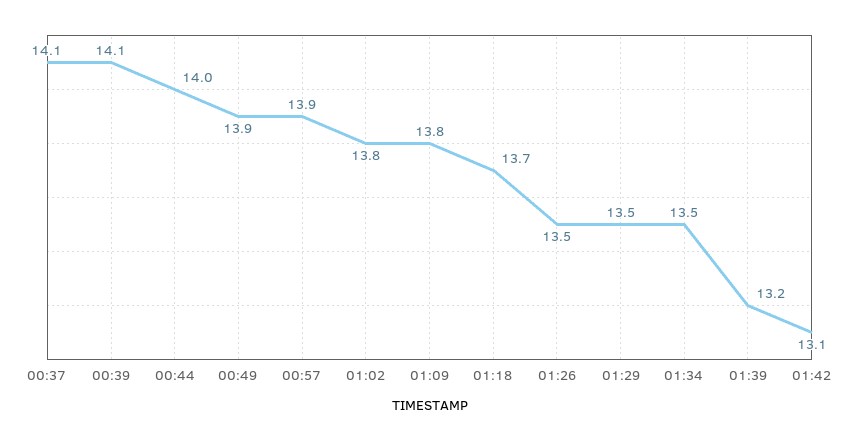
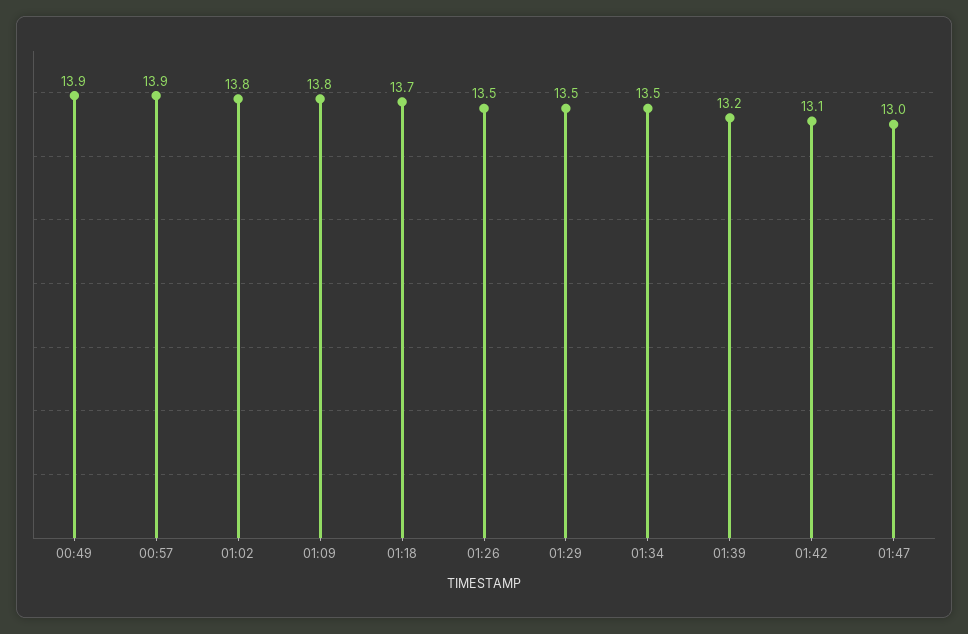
00:37: 14.1 -> none
00:39: 14.1 -> none
00:44: 14 -> none
01:47: none -> 13

